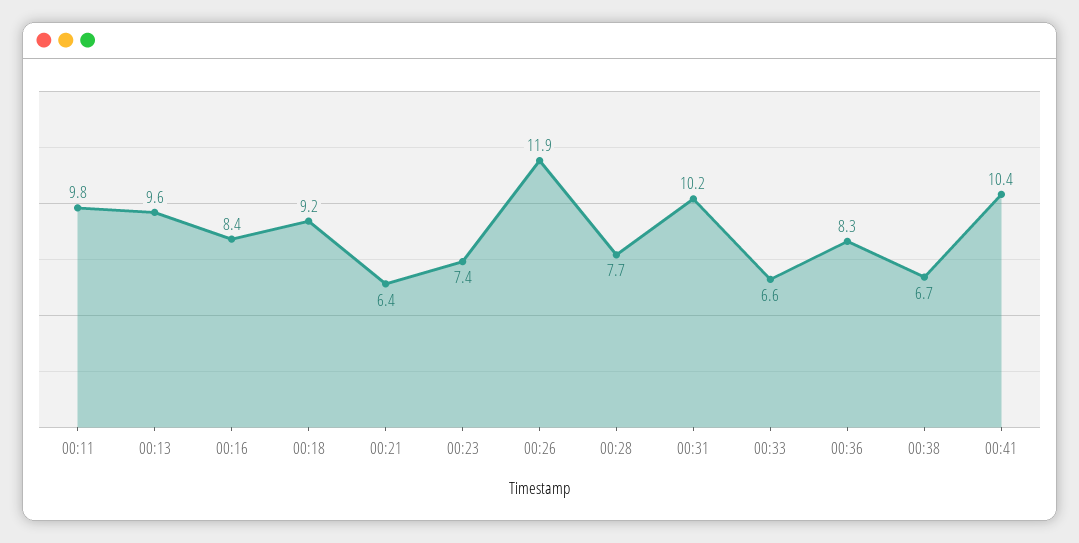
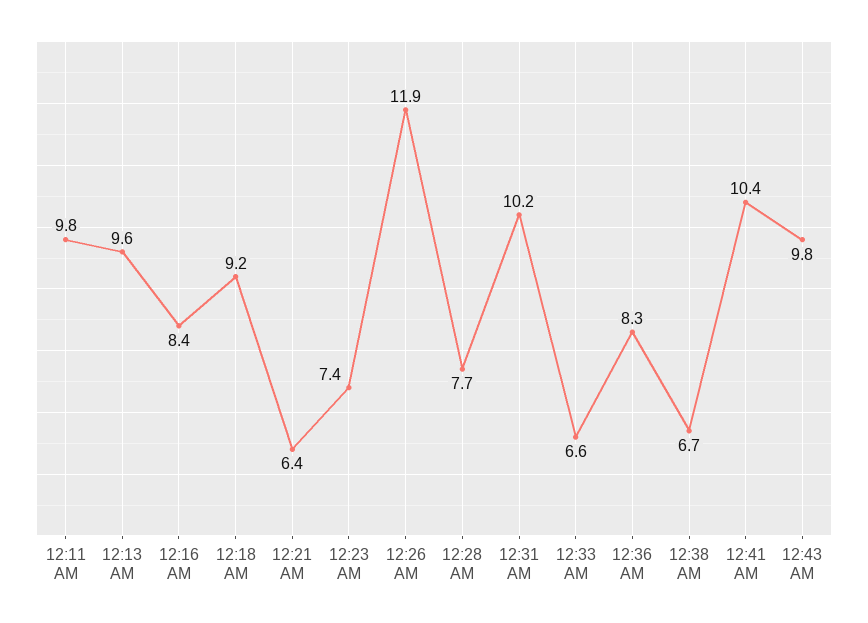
12:43 AM: none -> 9.8

